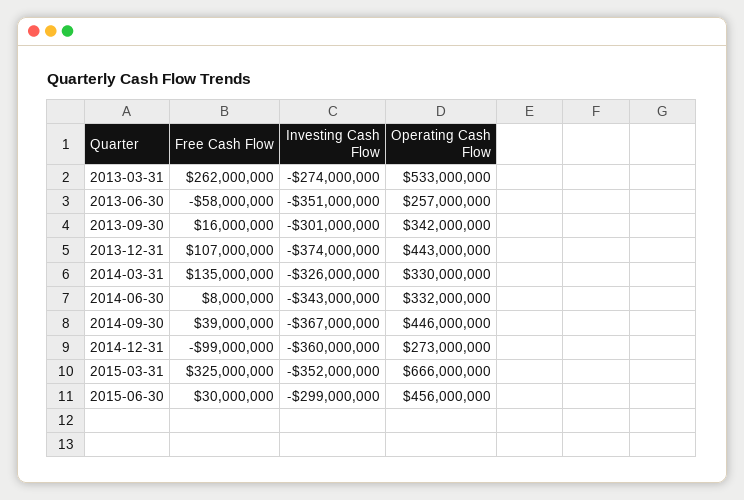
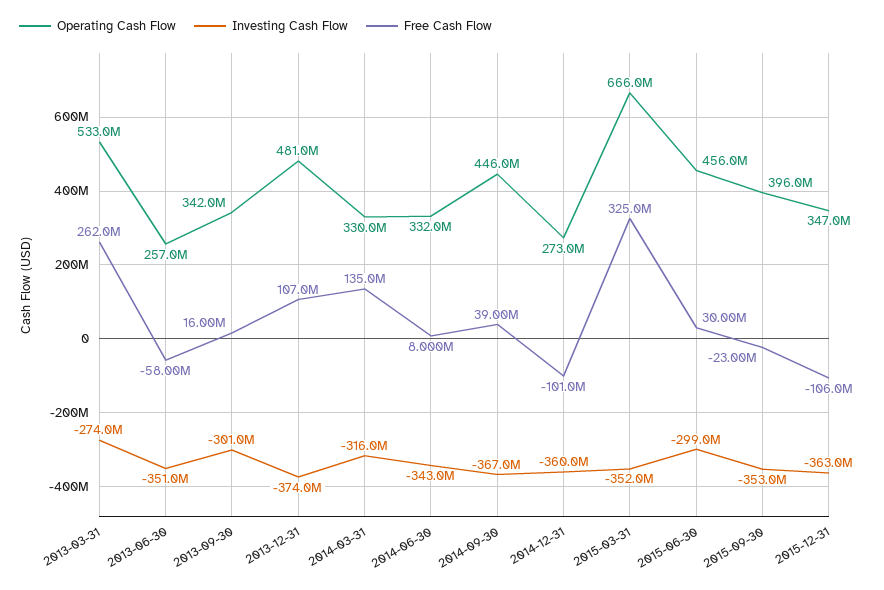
Operating Cash Flow, 2013-12-31: 443000000 -> 481000000
Investing Cash Flow, 2014-03-31: -326000000 -> -316000000
Free Cash Flow, 2014-12-31: -99000000 -> -101000000
Operating Cash Flow, 2015-09-30: none -> 396000000
Investing Cash Flow, 2015-09-30: none -> -353000000
Free Cash Flow, 2015-09-30: none -> -23000000
Operating Cash Flow, 2015-12-31: none -> 347000000
Investing Cash Flow, 2015-12-31: none -> -363000000
Free Cash Flow, 2015-12-31: none -> -106000000

